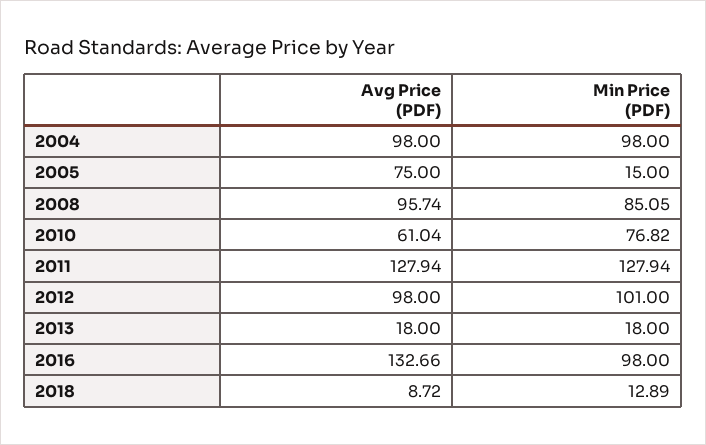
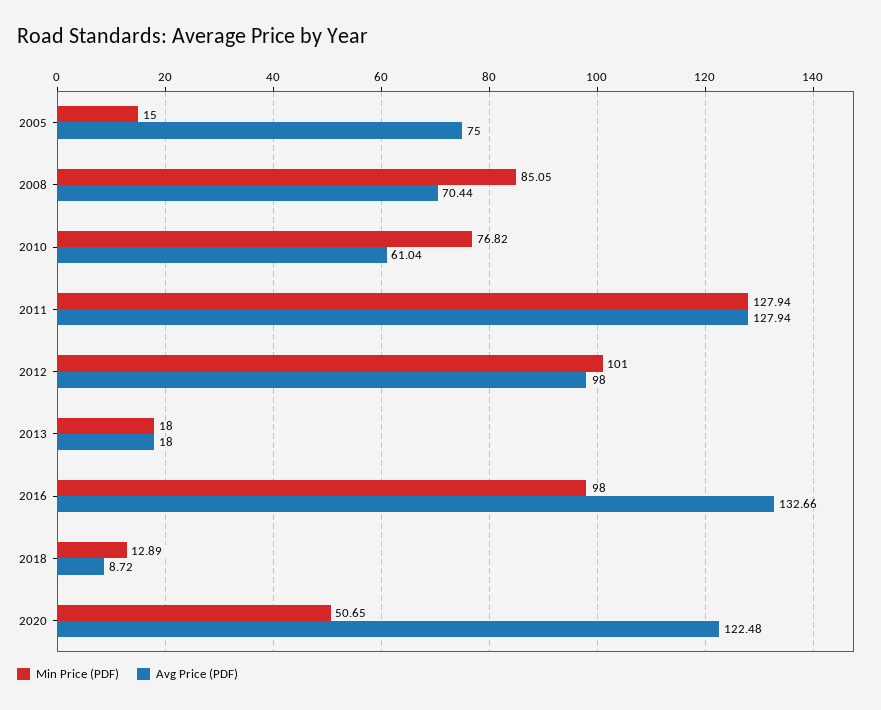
Avg Price (PDF), 2004: 98 -> none
Min Price (PDF), 2004: 98 -> none
Avg Price (PDF), 2008: 95.74 -> 70.44
Min Price (PDF), 2020: none -> 50.65
Avg Price (PDF), 2020: none -> 122.48

